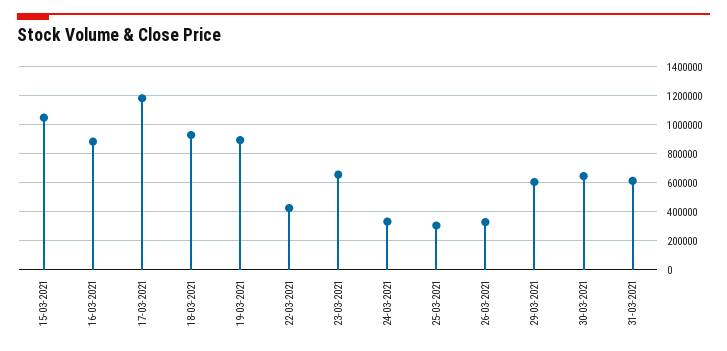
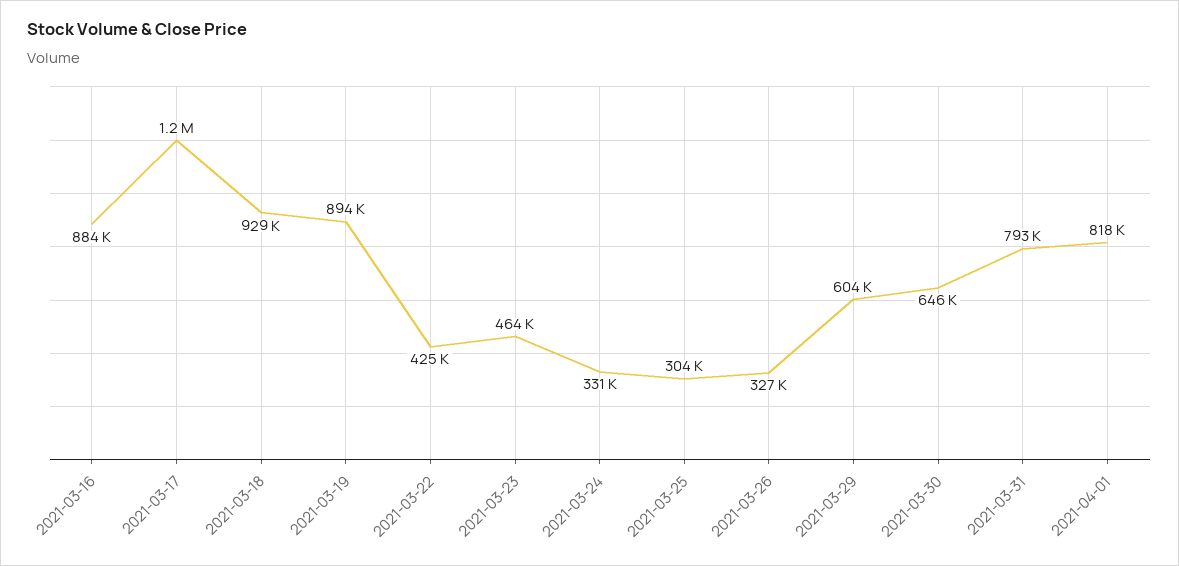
15-03-2021: 1050000 -> none
23-03-2021: 650000 -> 464000
31-03-2021: 600000 -> 793000
2021-04-01: none -> 818000

